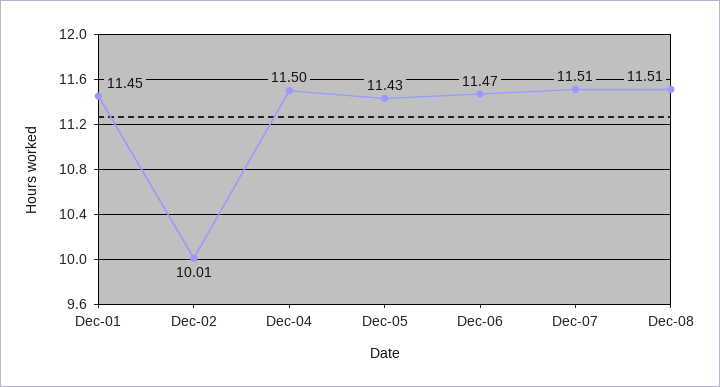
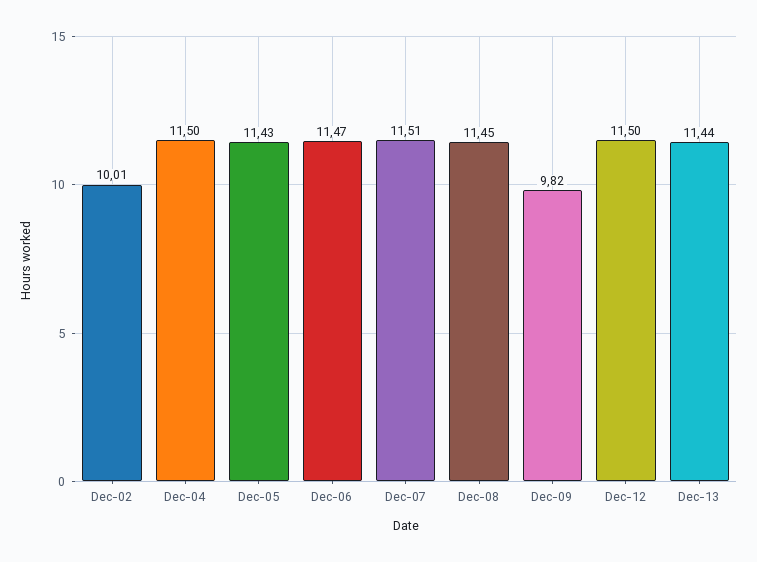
Dec-01: 11.45 -> none
Dec-08: 11.51 -> 11.45
Dec-09: none -> 9.82
Dec-12: none -> 11.5
Dec-13: none -> 11.44

